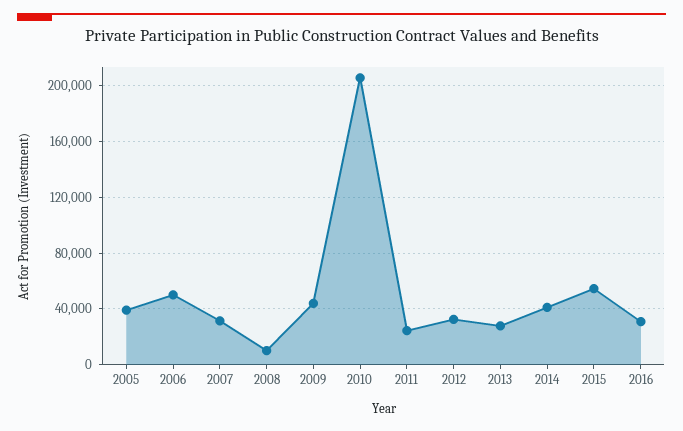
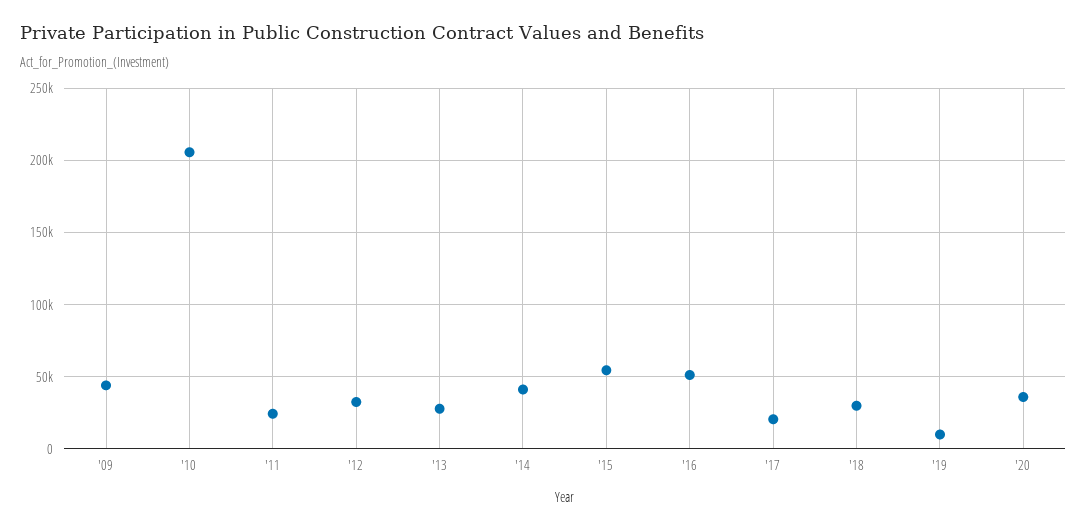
2005: 40000 -> none
2006: 50000 -> none
2007: 30000 -> none
2008: 10000 -> none
2016: 30000 -> 50000
'17: none -> 20000
'18: none -> 30000
'19: none -> 10000
'20: none -> 35000

